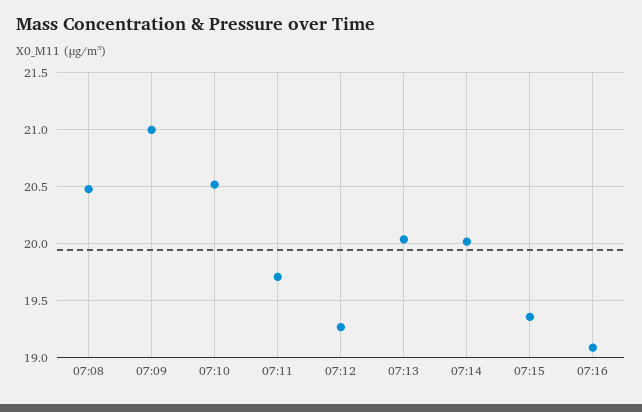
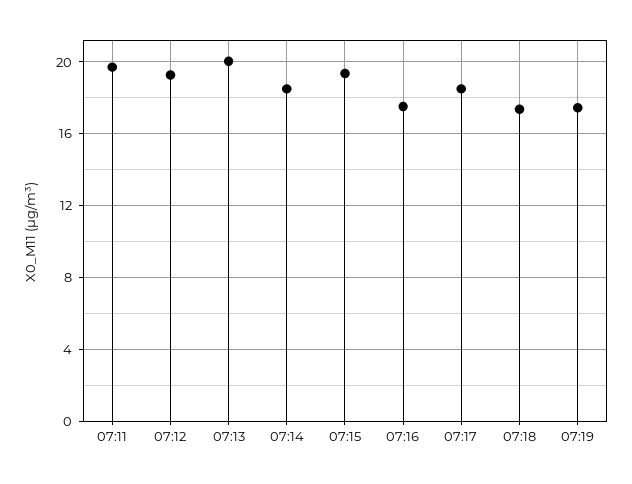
07:08: 20.5 -> none
07:09: 21 -> none
07:10: 20.5 -> none
07:14: 20 -> 18.5
07:16: 19.1 -> 17.5
07:17: none -> 18.5
07:18: none -> 17.5
07:19: none -> 17.5

